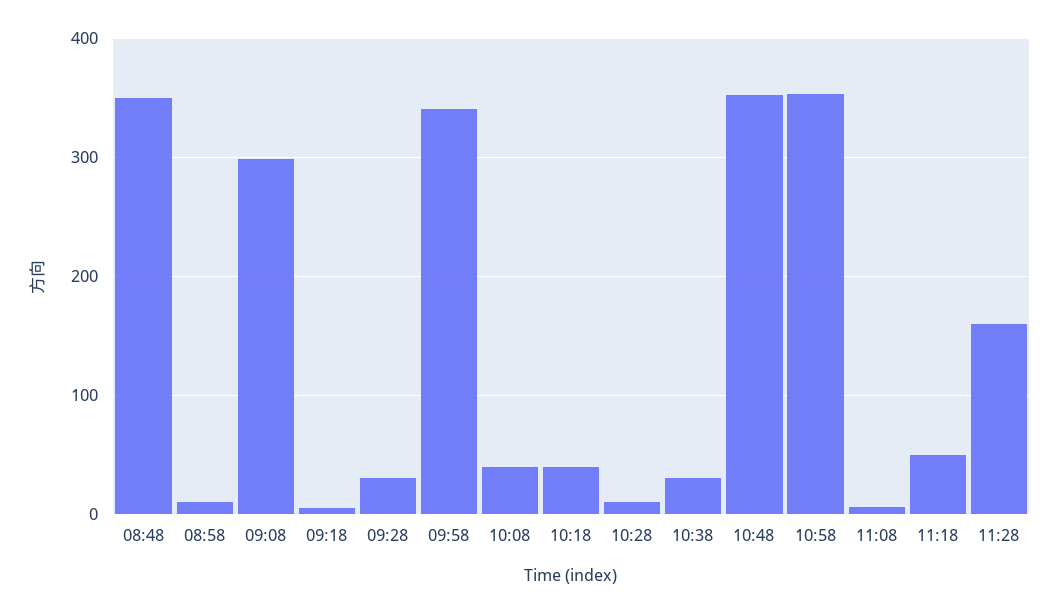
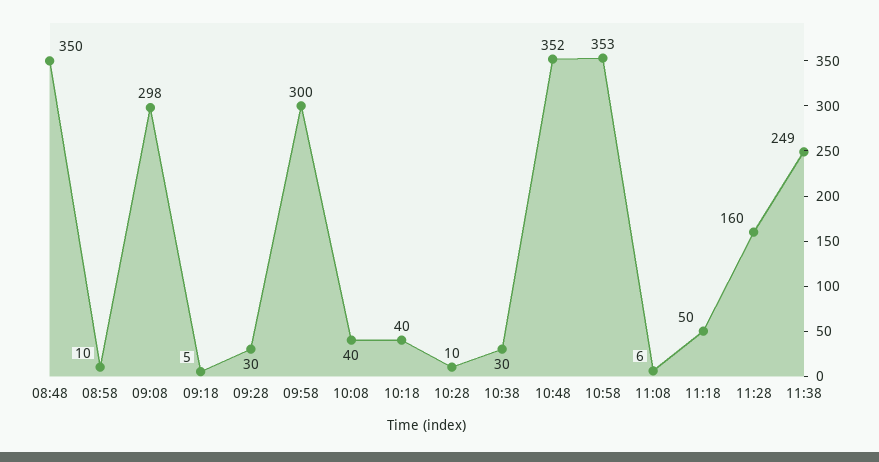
09:58: 340 -> 300
11:38: none -> 249

